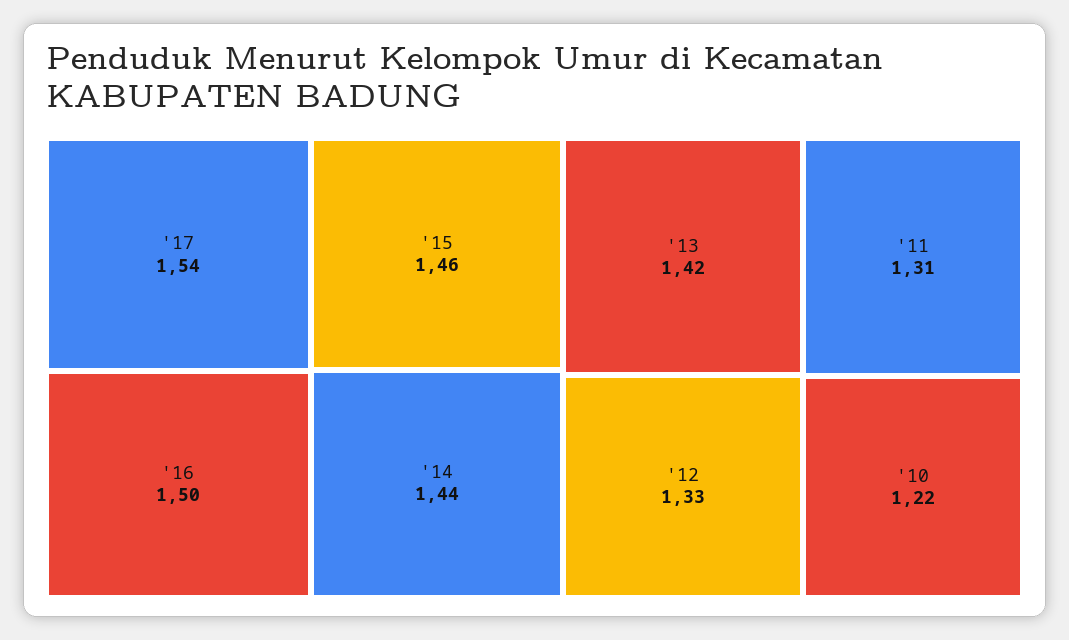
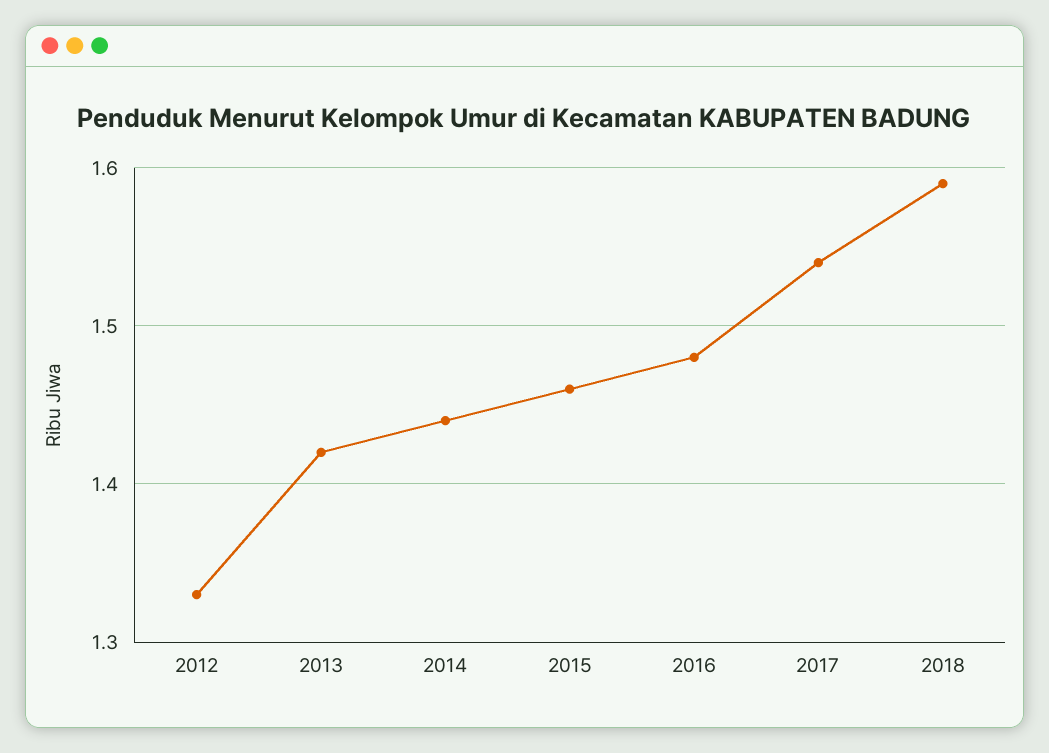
'16: 1.5 -> 1.48
'11: 1.31 -> none
'10: 1.22 -> none
2018: none -> 1.59

